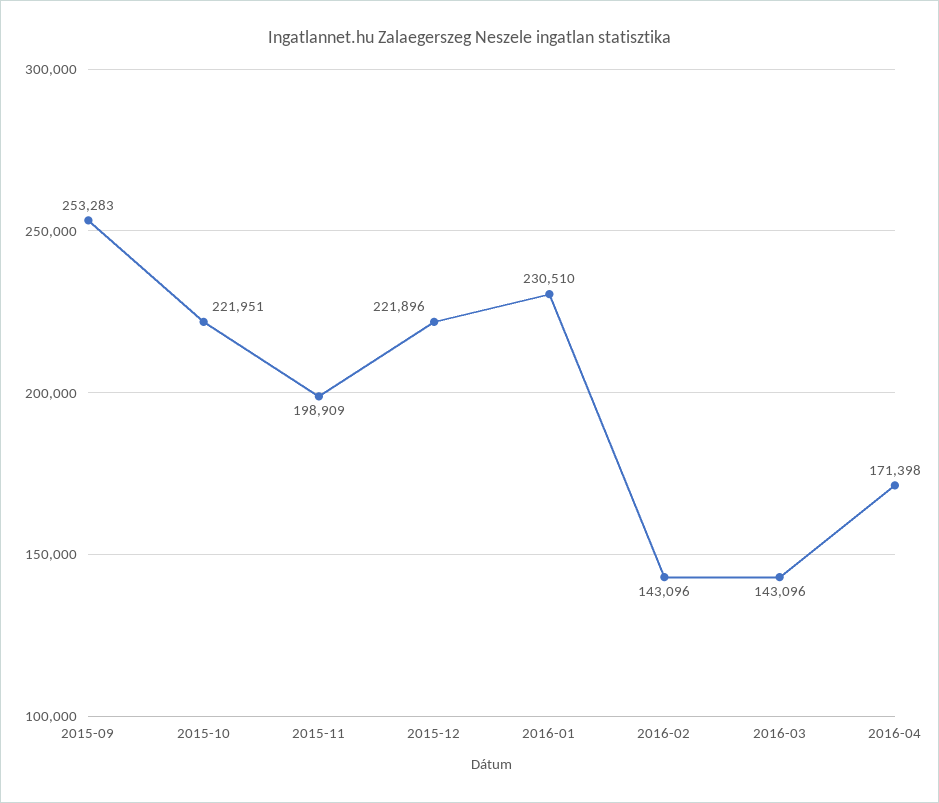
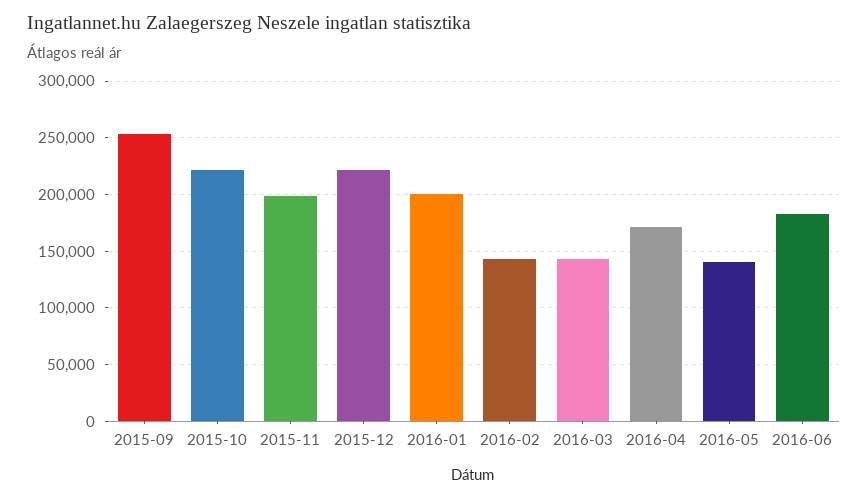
2016-01: 230510 -> 200000
2016-05: none -> 140000
2016-06: none -> 180000

